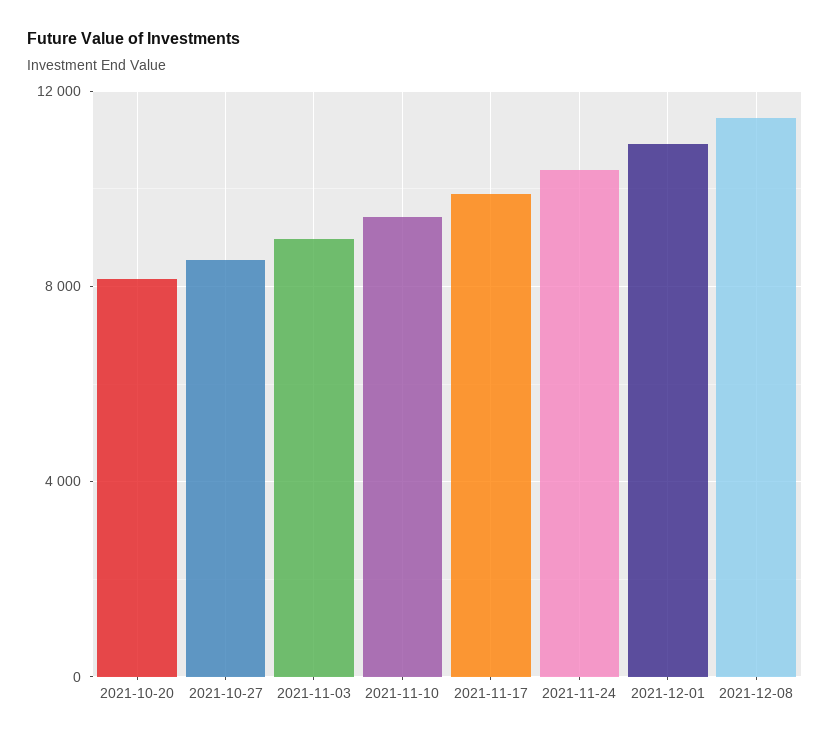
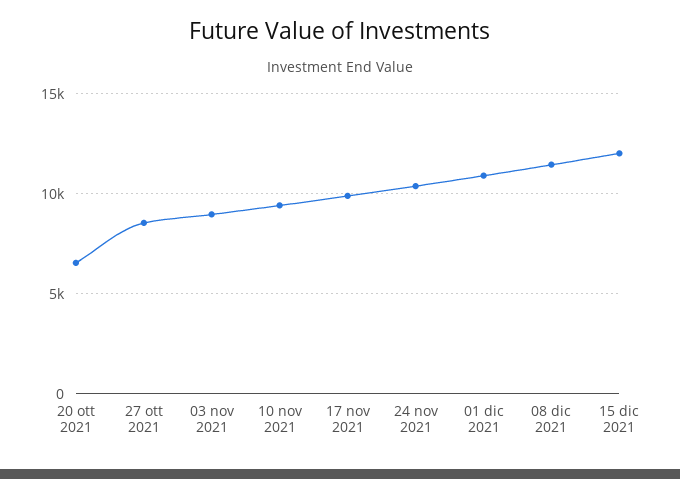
2021-10-20: 8000 -> 6500
15 dic 2021: none -> 12000

